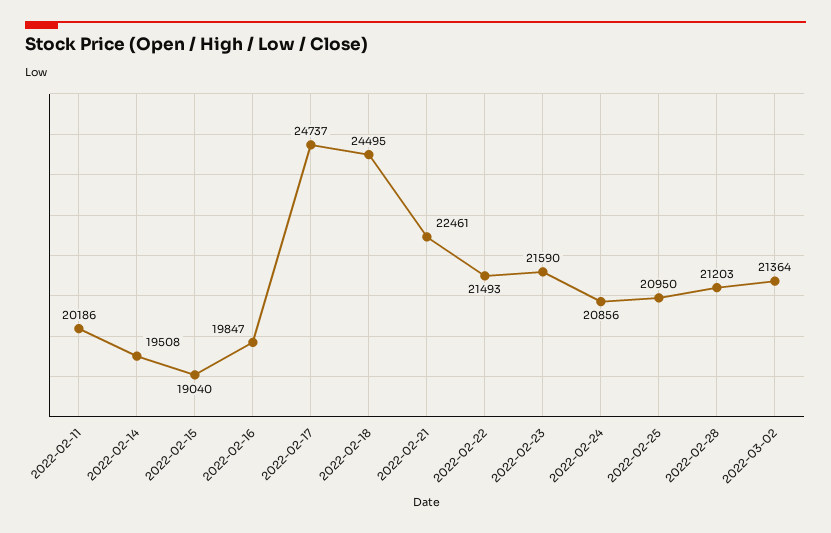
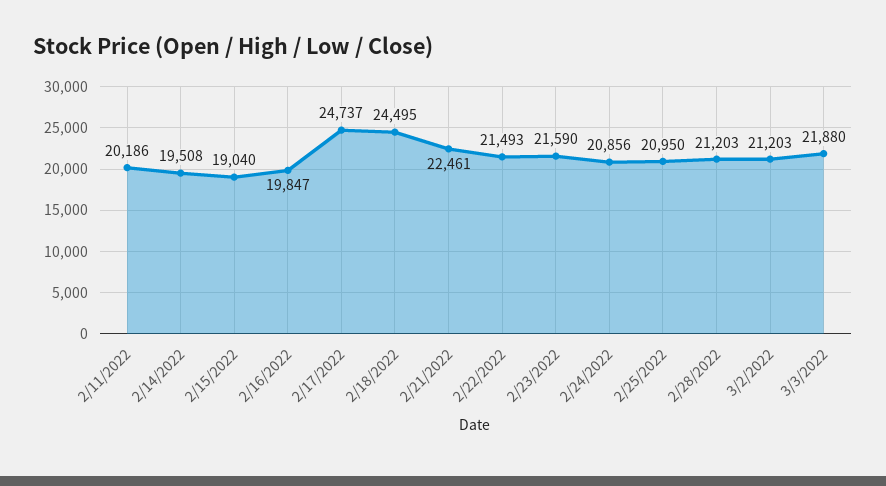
2022-03-02: 21364 -> 21203
3/3/2022: none -> 21880

